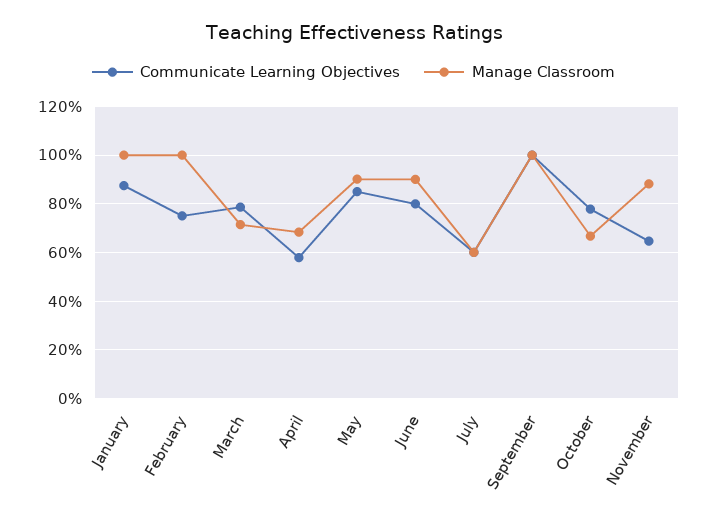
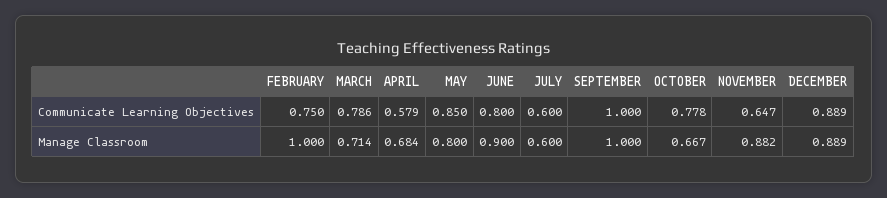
Communicate Learning Objectives, January: 0.875 -> none
Manage Classroom, January: 1 -> none
Manage Classroom, May: 0.9 -> 0.8
Communicate Learning Objectives, DECEMBER: none -> 0.889
Manage Classroom, DECEMBER: none -> 0.889

